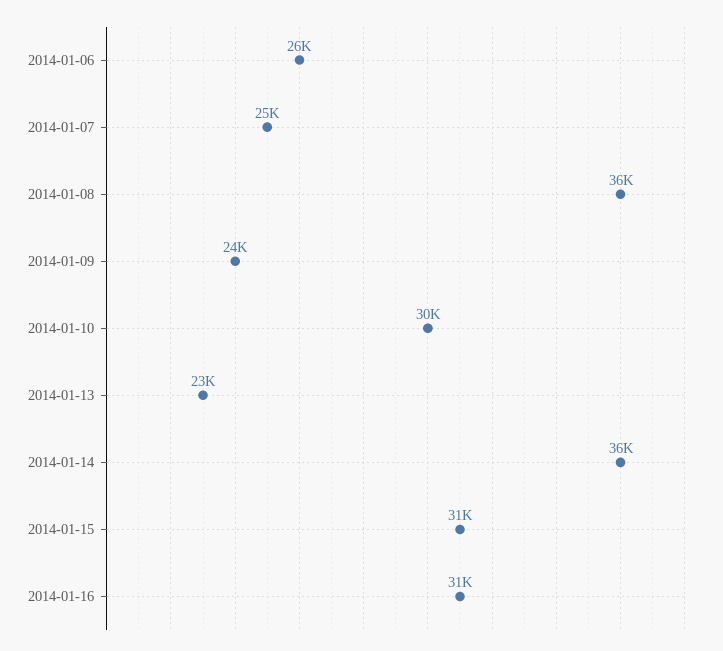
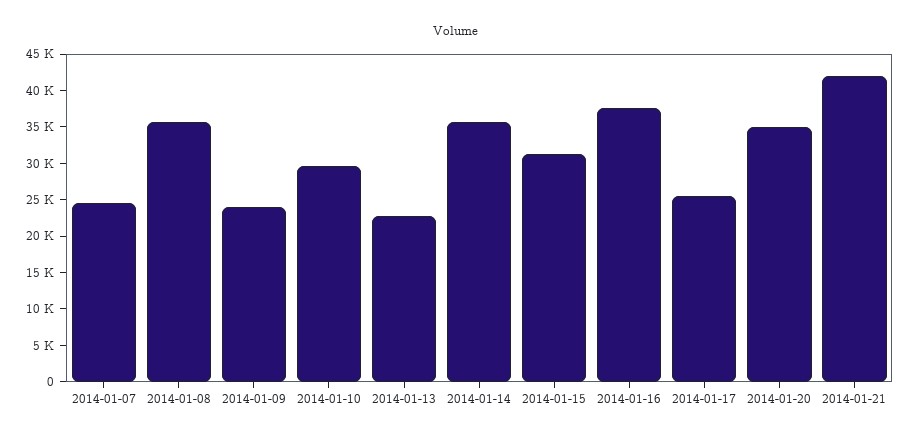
2014-01-06: 26000 -> none
2014-01-16: 31000 -> 37500
2014-01-17: none -> 25000
2014-01-20: none -> 35000
2014-01-21: none -> 42500

